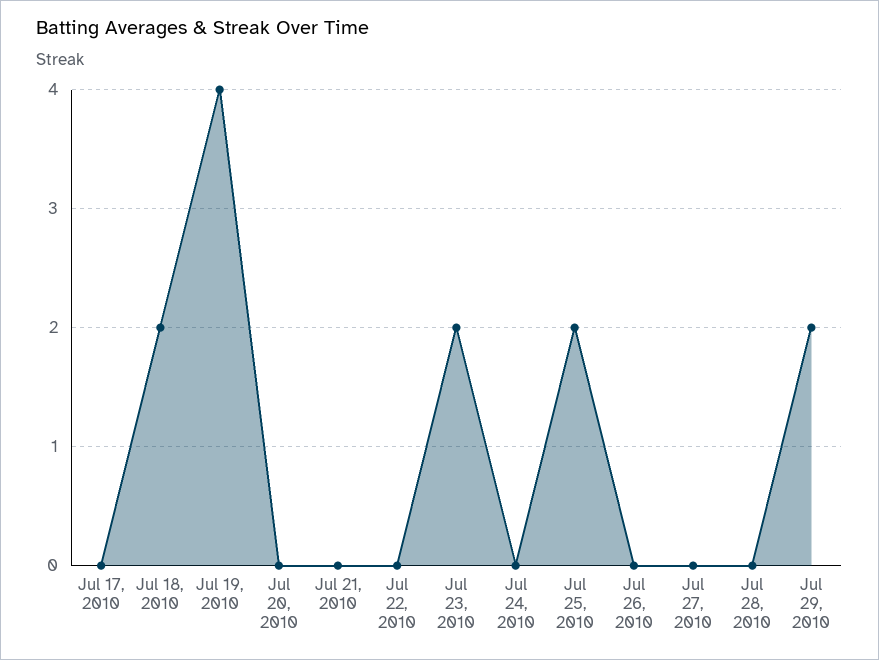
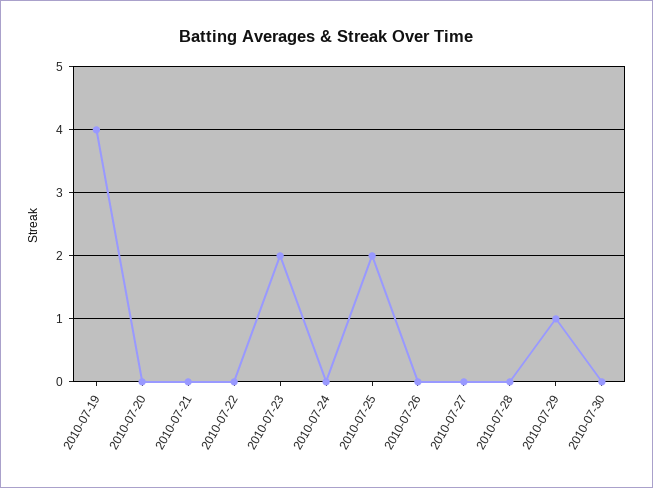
Jul 17, 2010: 0 -> none
Jul 18, 2010: 2 -> none
Jul 29, 2010: 2 -> 1
2010-07-30: none -> 0

